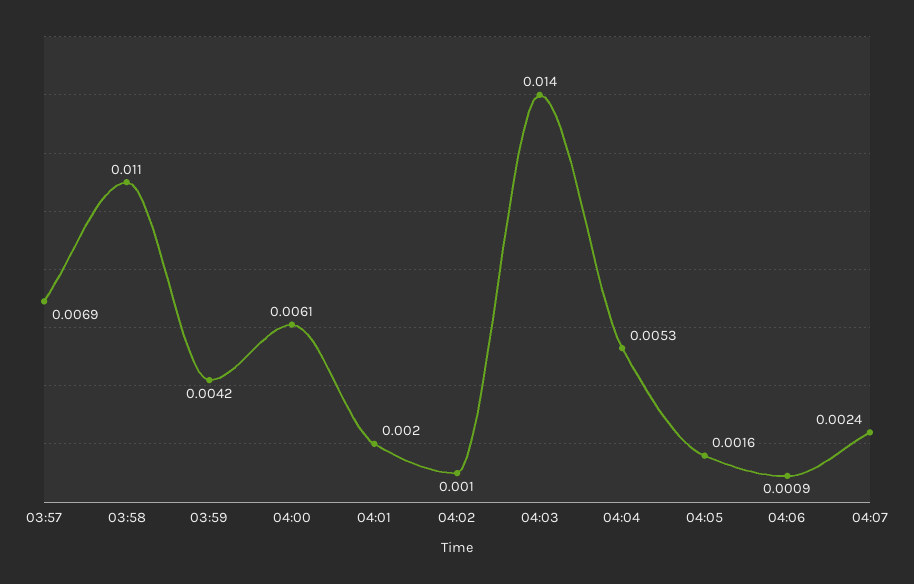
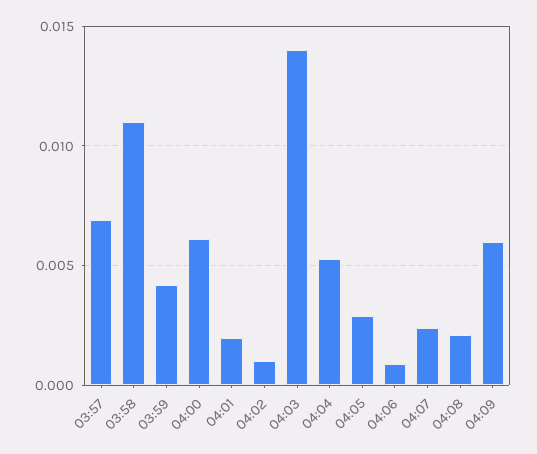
04:05: 0.0016 -> 0.003
04:08: none -> 0.002
04:09: none -> 0.006

